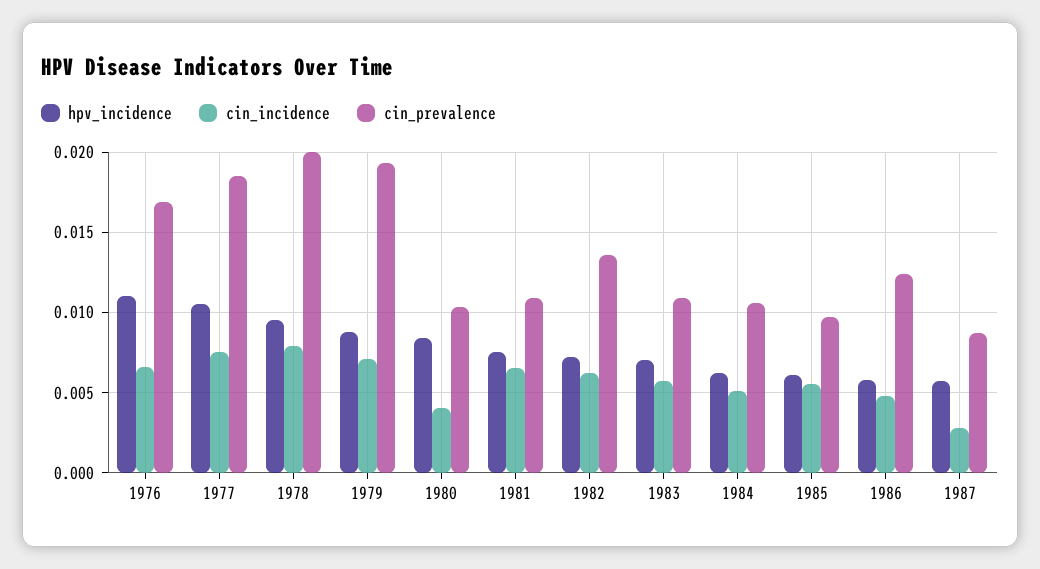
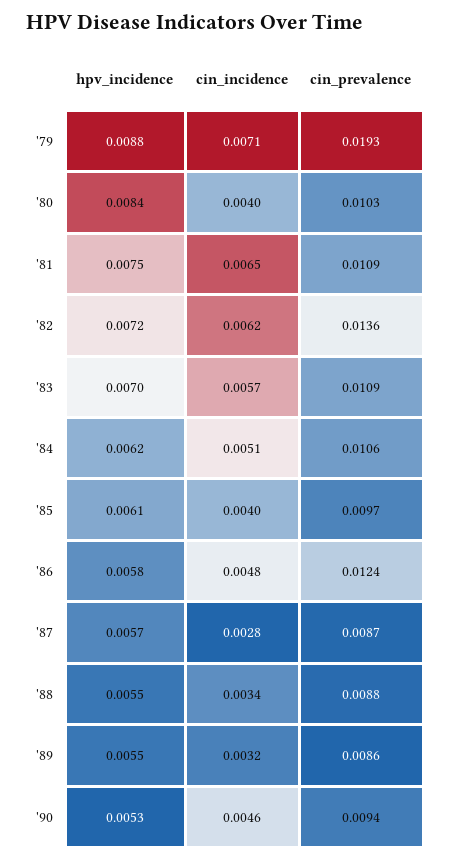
hpv_incidence, 1976: 0.011 -> none
cin_incidence, 1976: 0.0065 -> none
cin_prevalence, 1976: 0.017 -> none
hpv_incidence, 1977: 0.0105 -> none
cin_incidence, 1977: 0.0075 -> none
cin_prevalence, 1977: 0.0185 -> none
hpv_incidence, 1978: 0.0095 -> none
cin_incidence, 1978: 0.008 -> none
cin_prevalence, 1978: 0.02 -> none
cin_incidence, 1985: 0.0055 -> 0.004
hpv_incidence, '88: none -> 0.0055
cin_incidence, '88: none -> 0.0034
cin_prevalence, '88: none -> 0.0088
hpv_incidence, '89: none -> 0.0055
cin_incidence, '89: none -> 0.0032
cin_prevalence, '89: none -> 0.0086
hpv_incidence, '90: none -> 0.0053
cin_incidence, '90: none -> 0.0046
cin_prevalence, '90: none -> 0.0094

